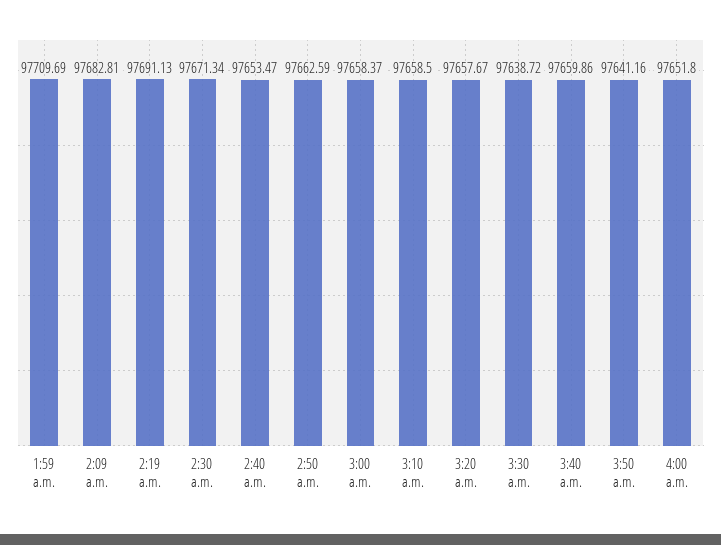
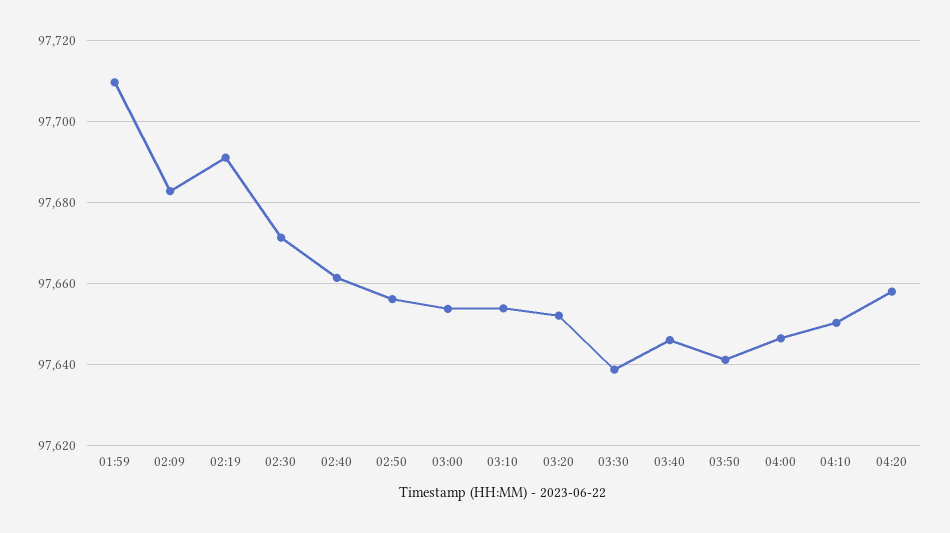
2:40 a.m.: 97653.47 -> 97662
2:50 a.m.: 97662.59 -> 97656
3:00 a.m.: 97658.37 -> 97654
3:10 a.m.: 97658.5 -> 97654
3:20 a.m.: 97657.67 -> 97652
3:40 a.m.: 97659.86 -> 97646
4:00 a.m.: 97651.8 -> 97646
04:10: none -> 97650
04:20: none -> 97658

